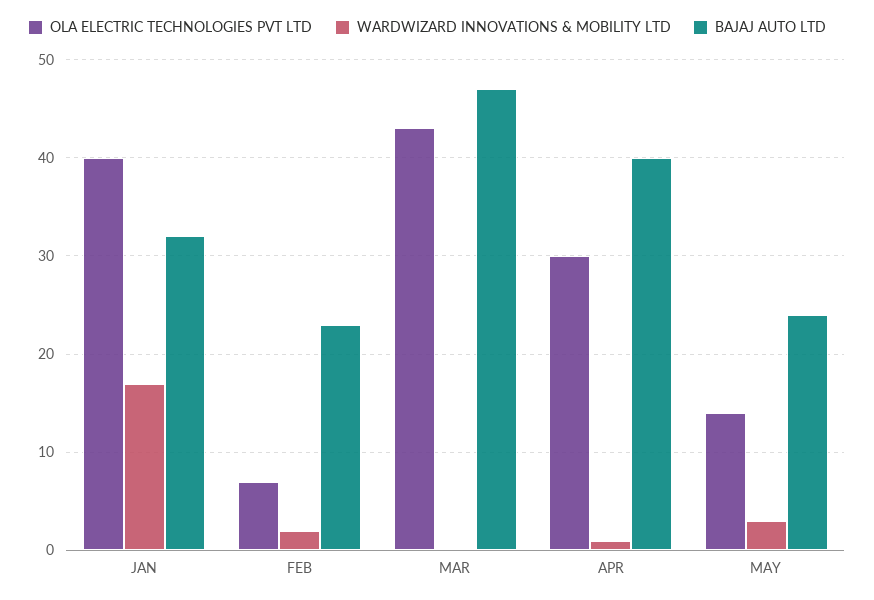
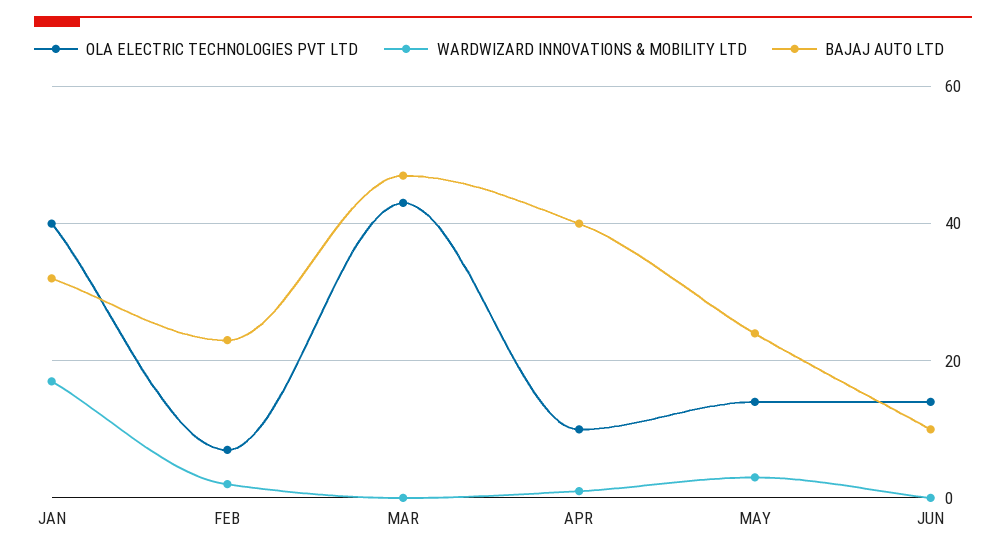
OLA ELECTRIC TECHNOLOGIES PVT LTD, APR: 30 -> 10
OLA ELECTRIC TECHNOLOGIES PVT LTD, JUN: none -> 15
WARDWIZARD INNOVATIONS & MOBILITY LTD, JUN: none -> 0
BAJAJ AUTO LTD, JUN: none -> 10

